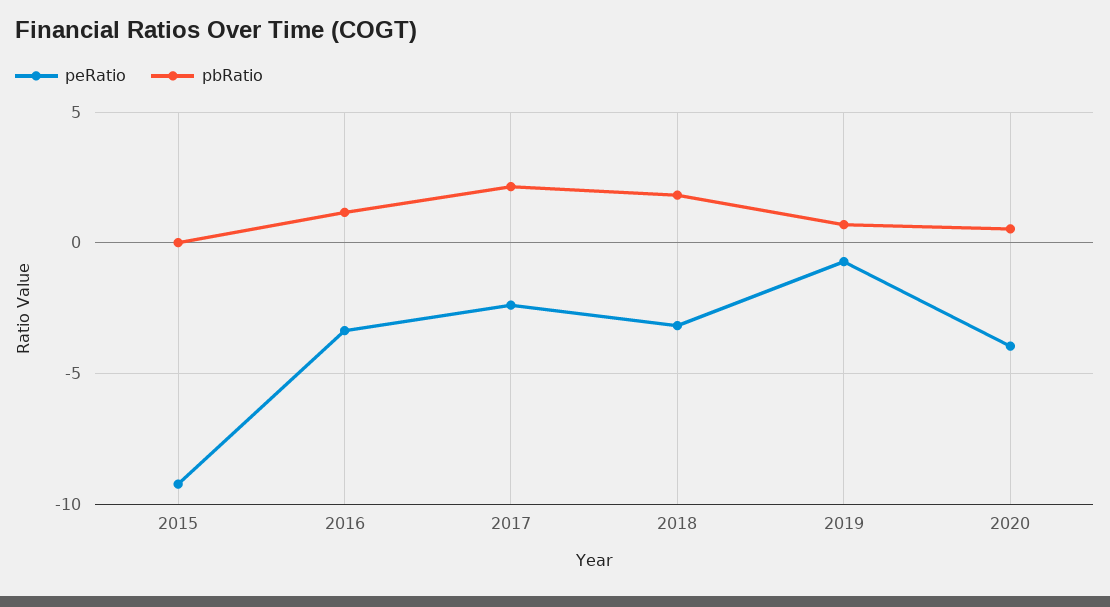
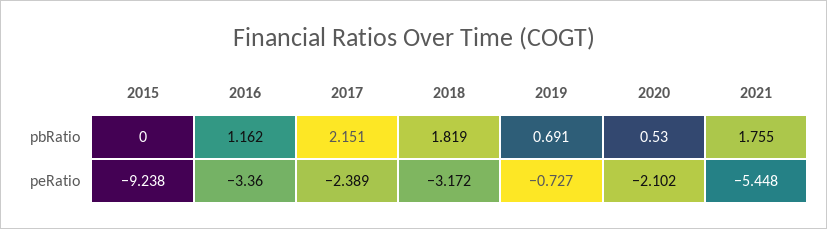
peRatio, 2020: -4 -> -2.102
pbRatio, 2021: none -> 1.755
peRatio, 2021: none -> -5.448

